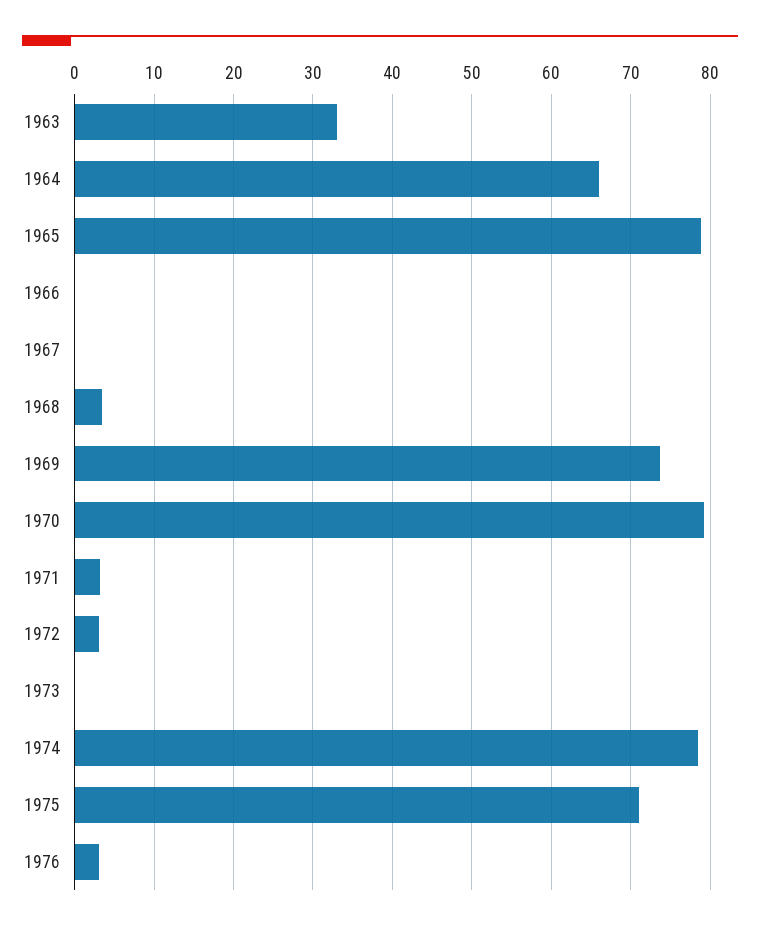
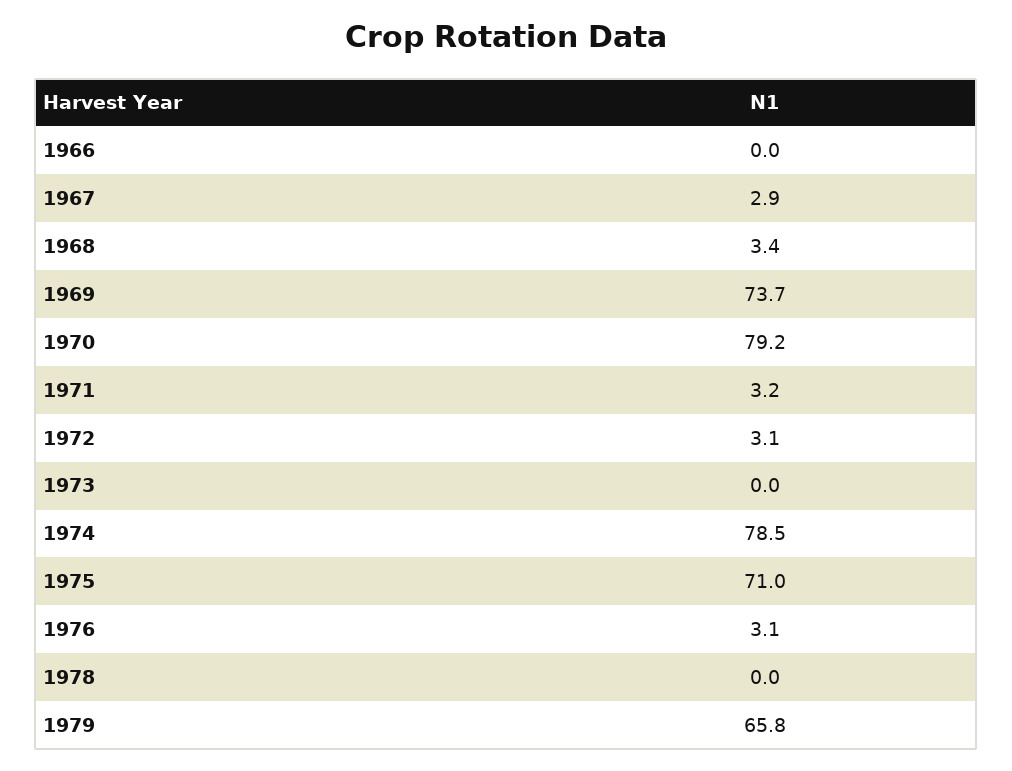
1963: 33 -> none
1964: 66 -> none
1965: 79 -> none
1967: 0 -> 2.9
1978: none -> 0
1979: none -> 65.8

